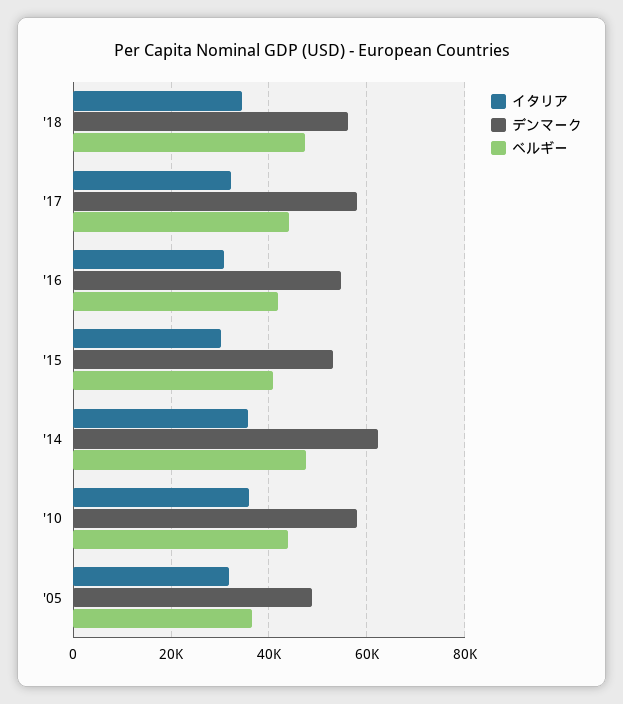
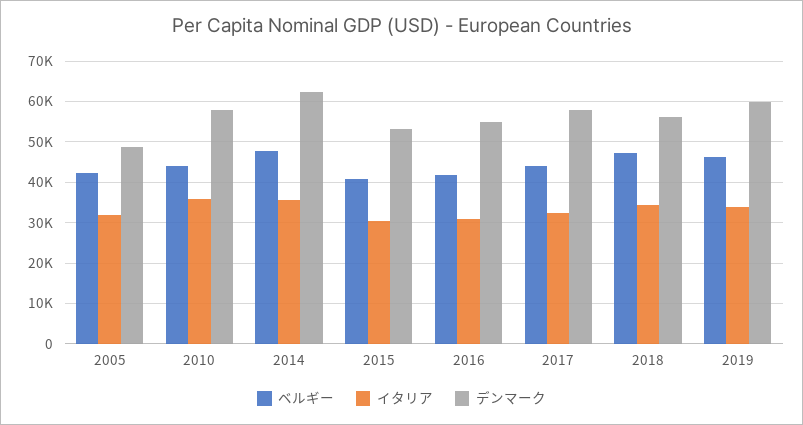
ベルギー, '05: 36000 -> 42000
ベルギー, 2019: none -> 46000
イタリア, 2019: none -> 34000
デンマーク, 2019: none -> 60000

